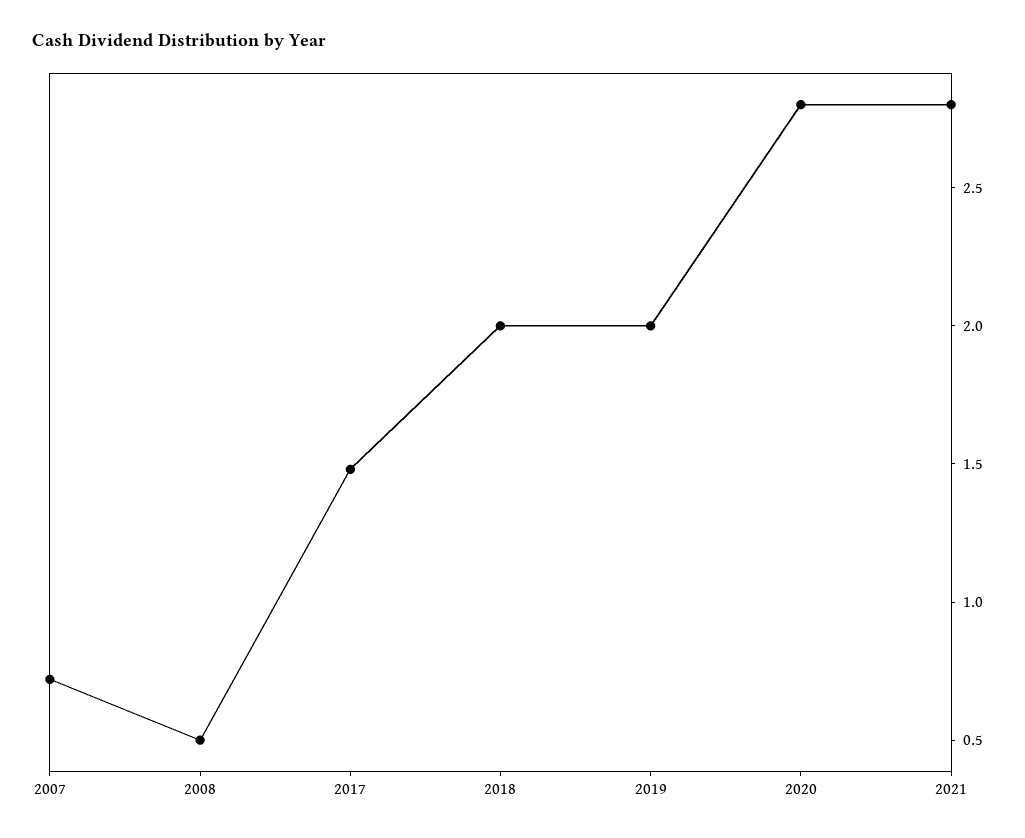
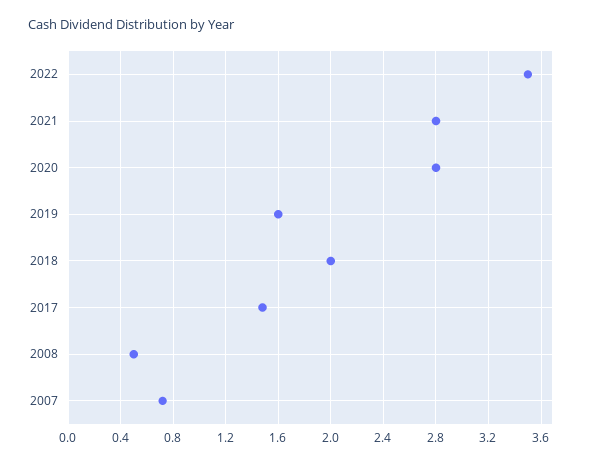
2019: 2 -> 1.6
2022: none -> 3.5

